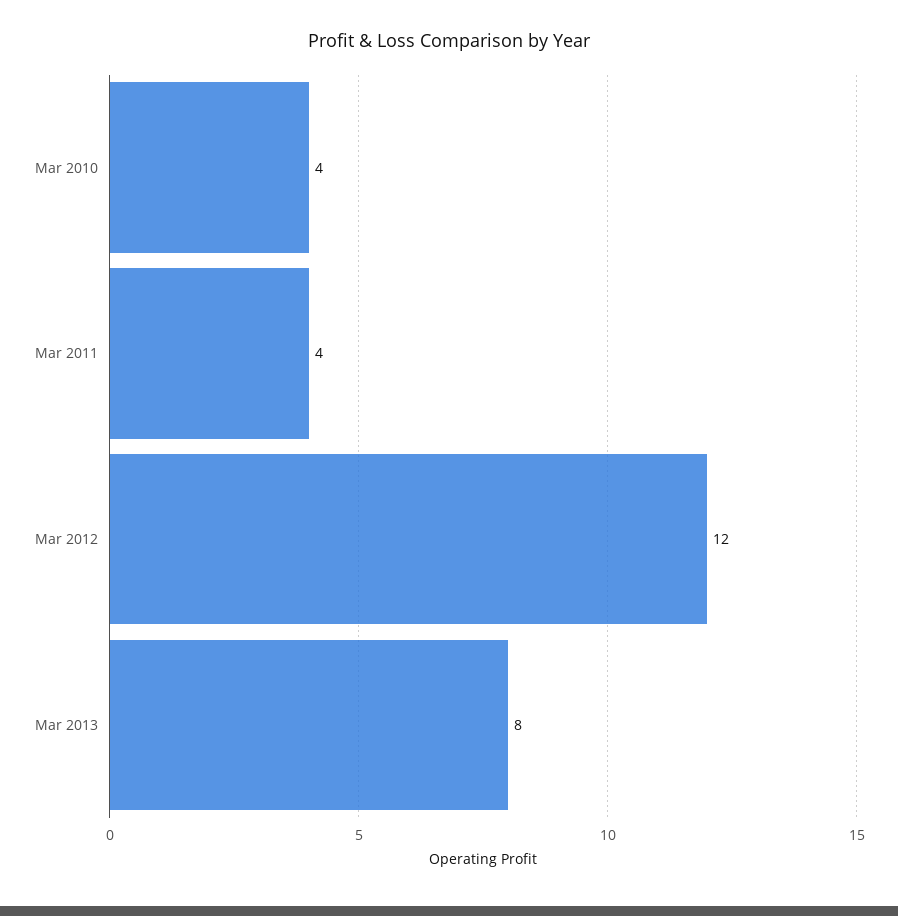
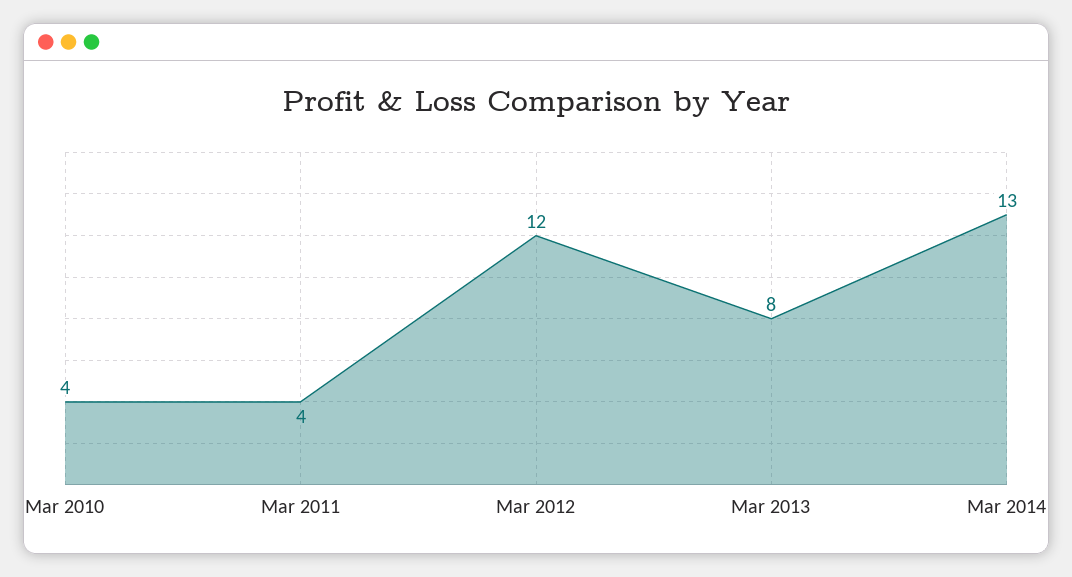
Mar 2014: none -> 13

